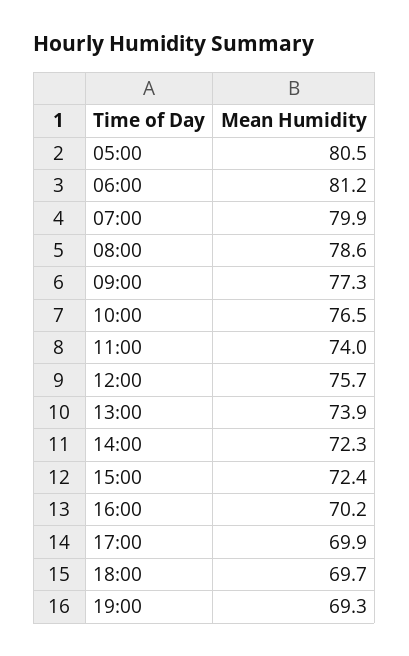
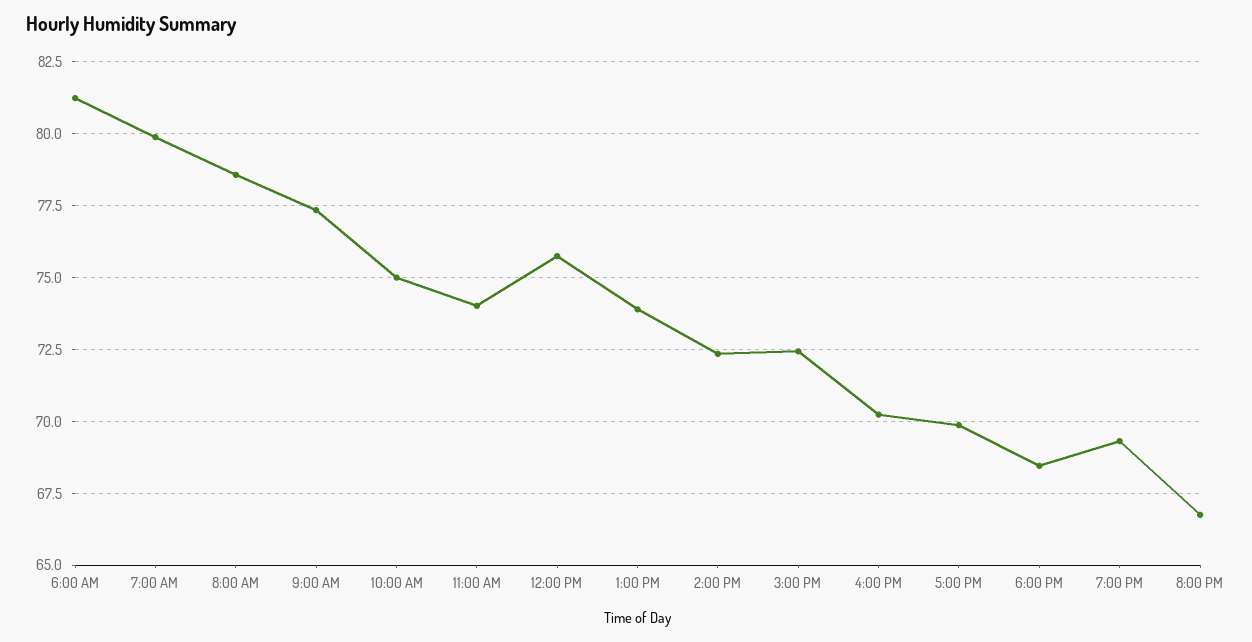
05:00: 80.5 -> none
10:00: 76.5 -> 75
18:00: 69.7 -> 68.5
8:00 PM: none -> 66.75

